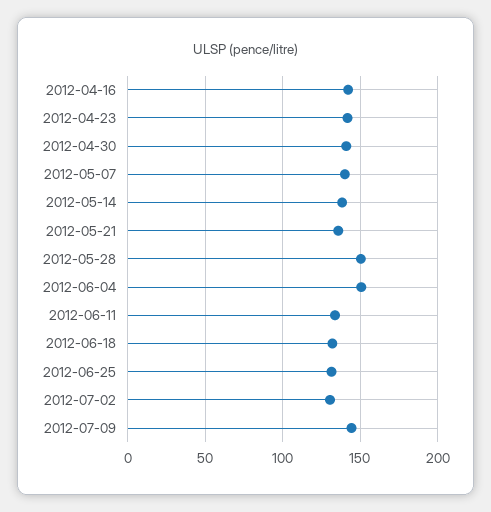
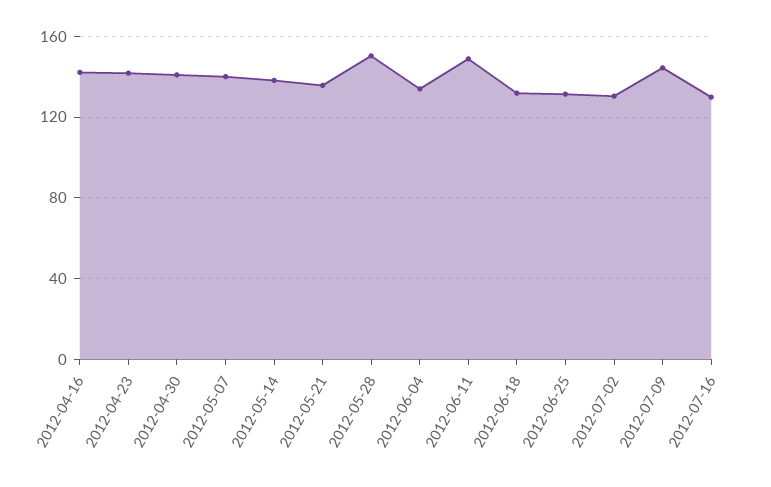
2012-06-04: 150 -> 135
2012-06-11: 135 -> 150
2012-07-16: none -> 130

